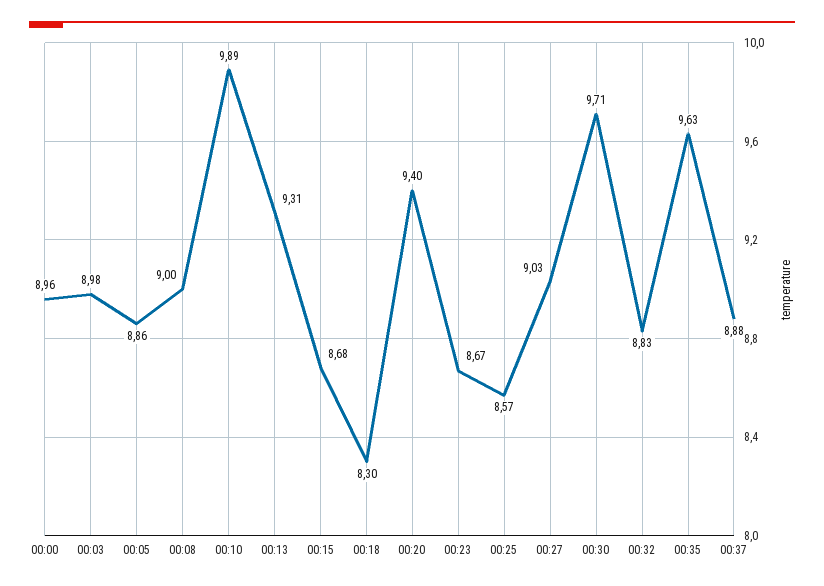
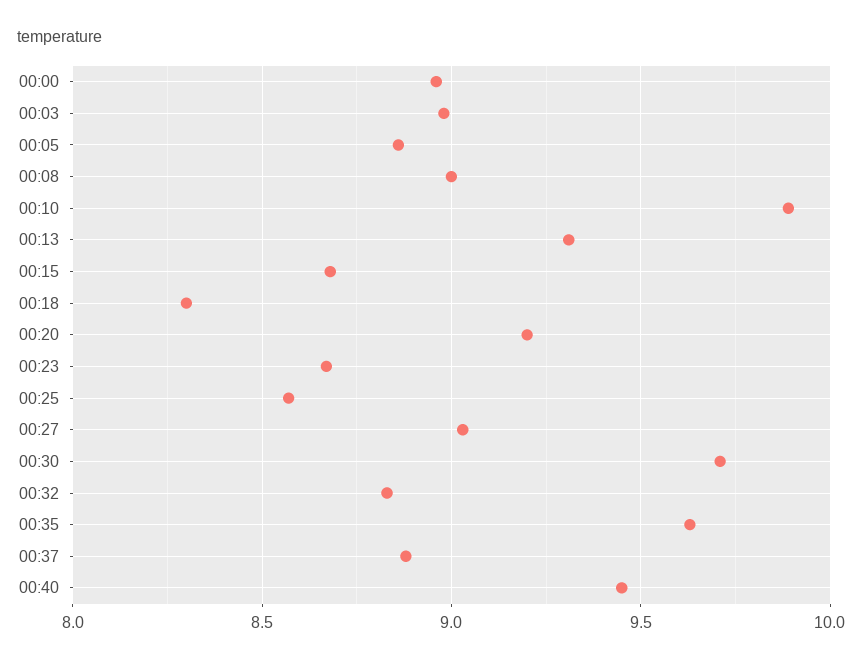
00:20: 9.4 -> 9.2
00:40: none -> 9.45

